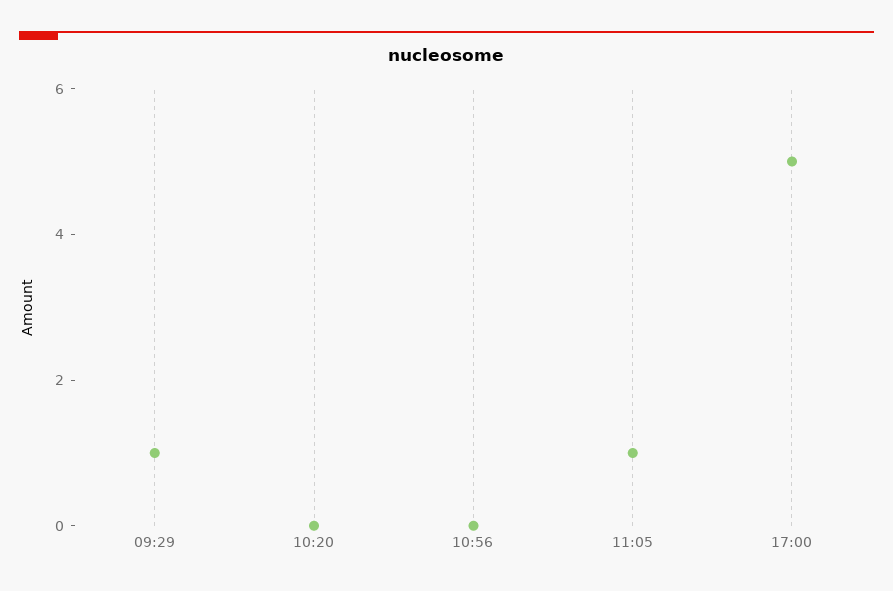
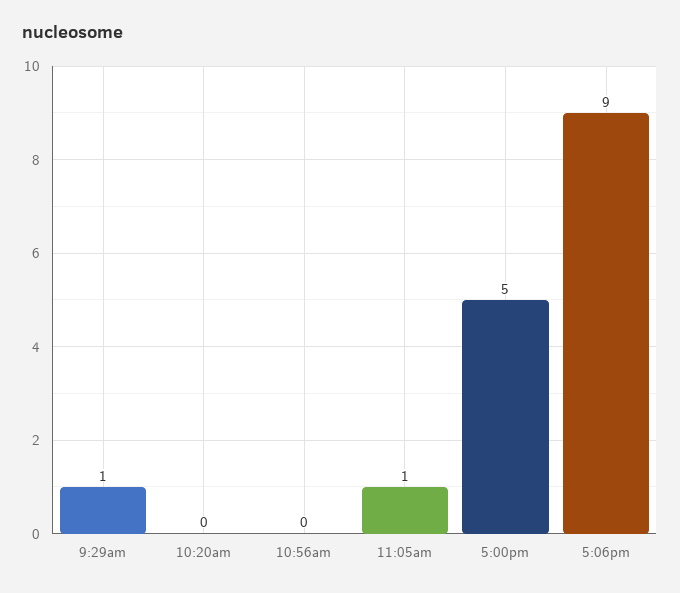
5:06pm: none -> 9

